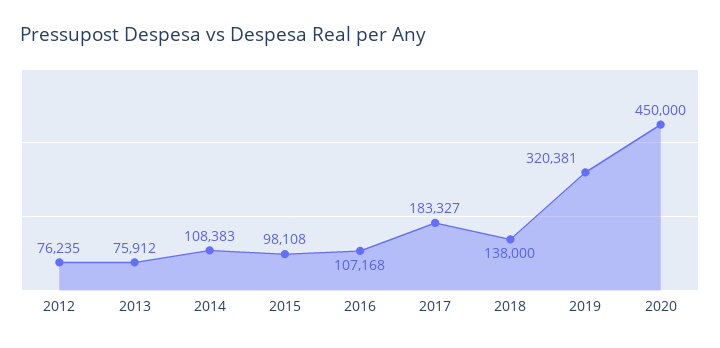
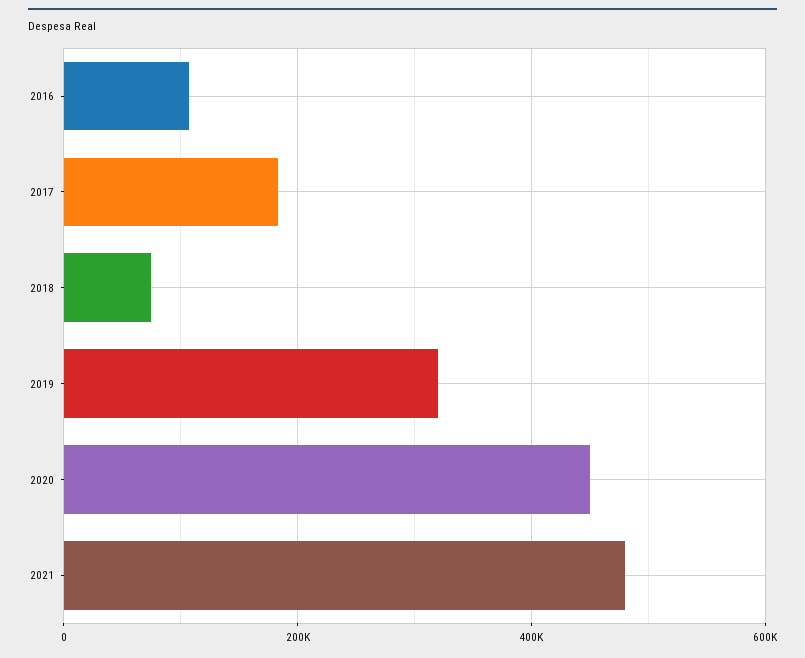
2012: 76235 -> none
2013: 75912 -> none
2014: 108383 -> none
2015: 98108 -> none
2018: 138000 -> 80000
2021: none -> 480000

